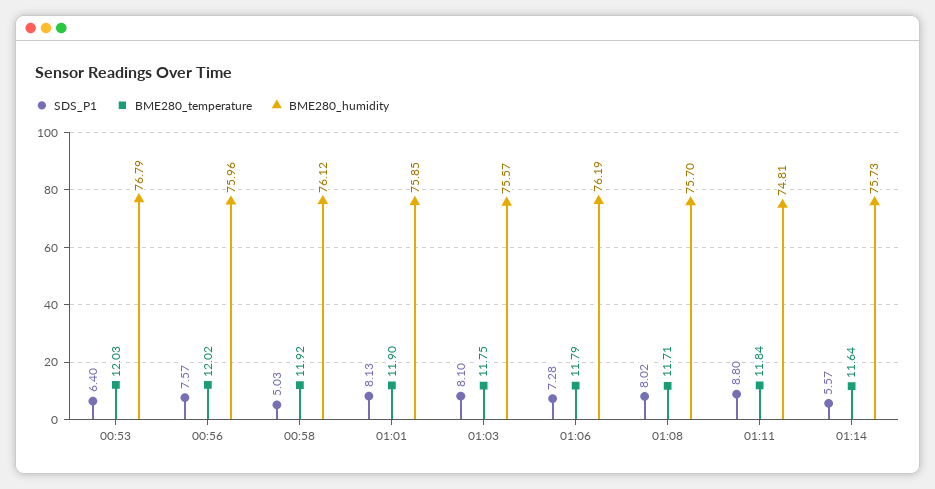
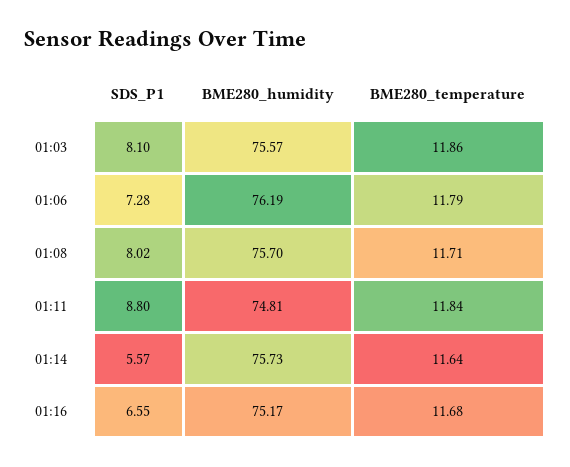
SDS_P1, 00:53: 6.4 -> none
BME280_temperature, 00:53: 12.03 -> none
BME280_humidity, 00:53: 76.79 -> none
SDS_P1, 00:56: 7.57 -> none
BME280_temperature, 00:56: 12.02 -> none
BME280_humidity, 00:56: 75.96 -> none
SDS_P1, 00:58: 5.03 -> none
BME280_temperature, 00:58: 11.92 -> none
BME280_humidity, 00:58: 76.12 -> none
SDS_P1, 01:01: 8.13 -> none
BME280_temperature, 01:01: 11.9 -> none
BME280_humidity, 01:01: 75.85 -> none
BME280_temperature, 01:03: 11.75 -> 11.86
SDS_P1, 01:16: none -> 6.55
BME280_humidity, 01:16: none -> 75.17
BME280_temperature, 01:16: none -> 11.68

